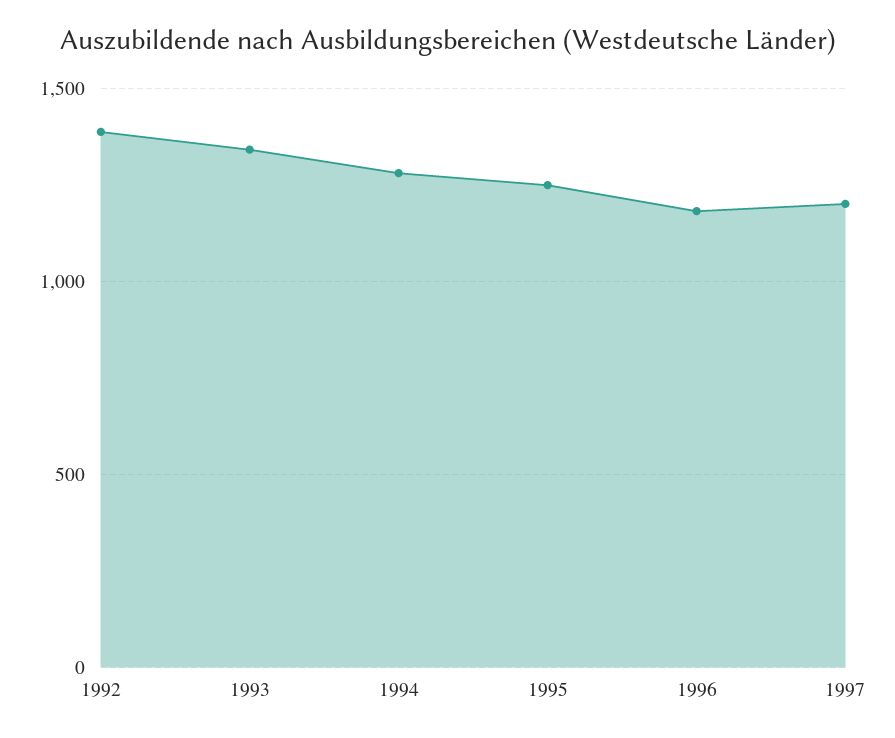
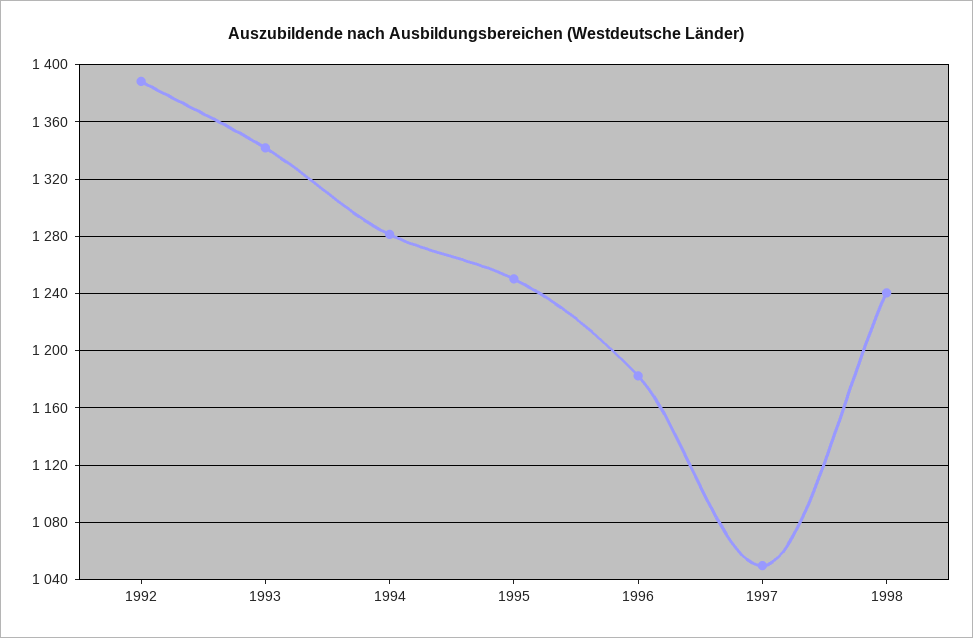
1997: 1200 -> 1050
1998: none -> 1240

